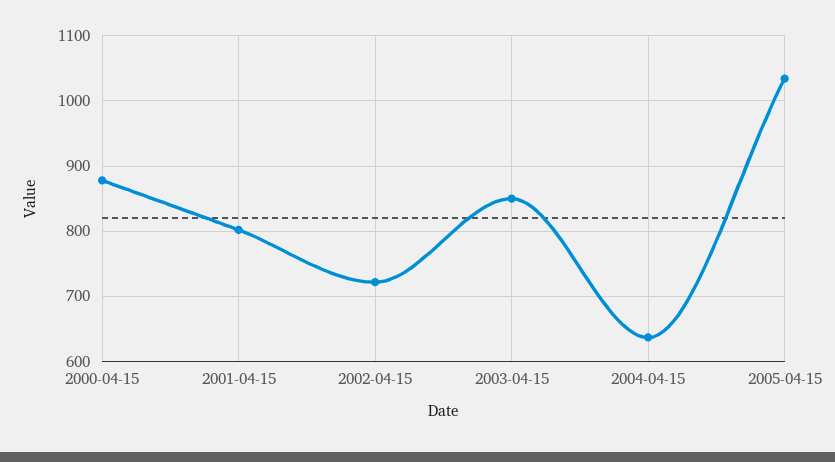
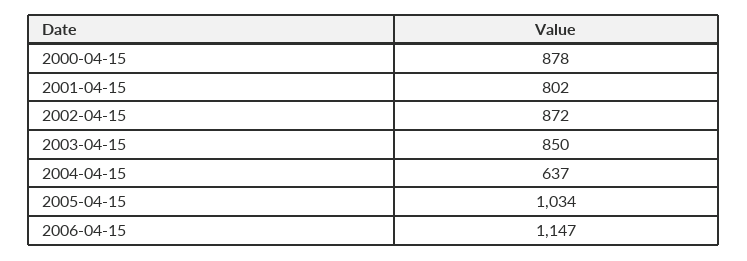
2002-04-15: 720 -> 872
2006-04-15: none -> 1147

